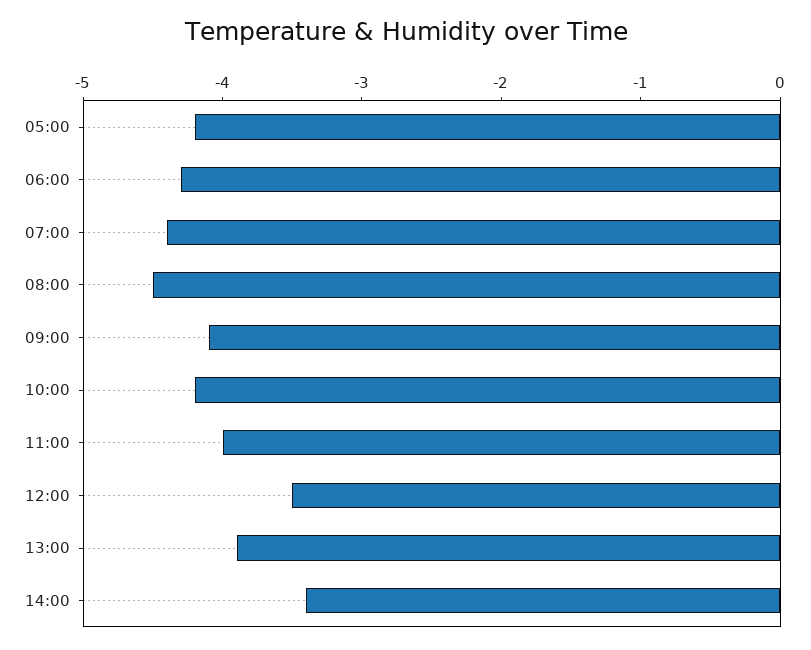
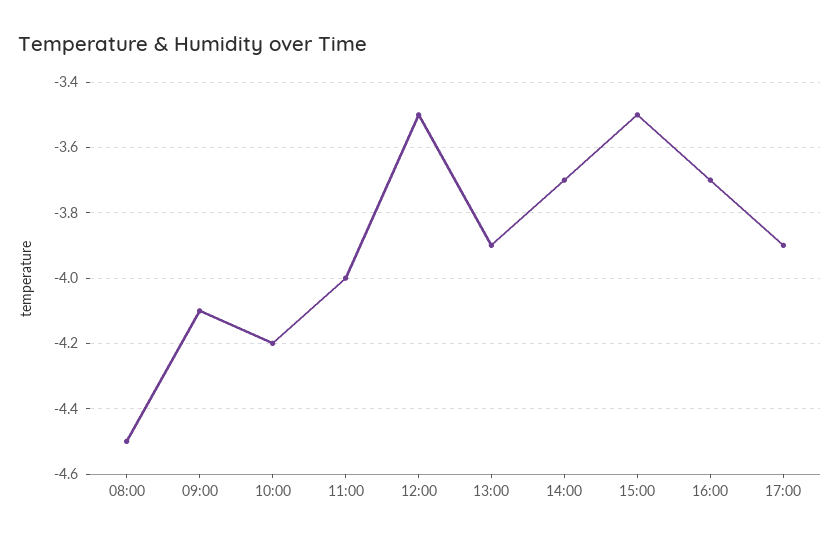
05:00: -4.2 -> none
06:00: -4.3 -> none
07:00: -4.4 -> none
14:00: -3.4 -> -3.7
15:00: none -> -3.5
16:00: none -> -3.7
17:00: none -> -3.9

